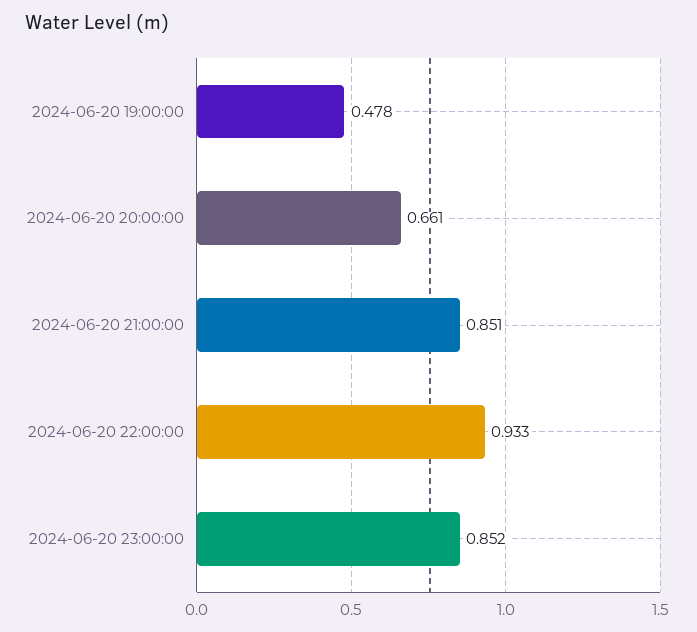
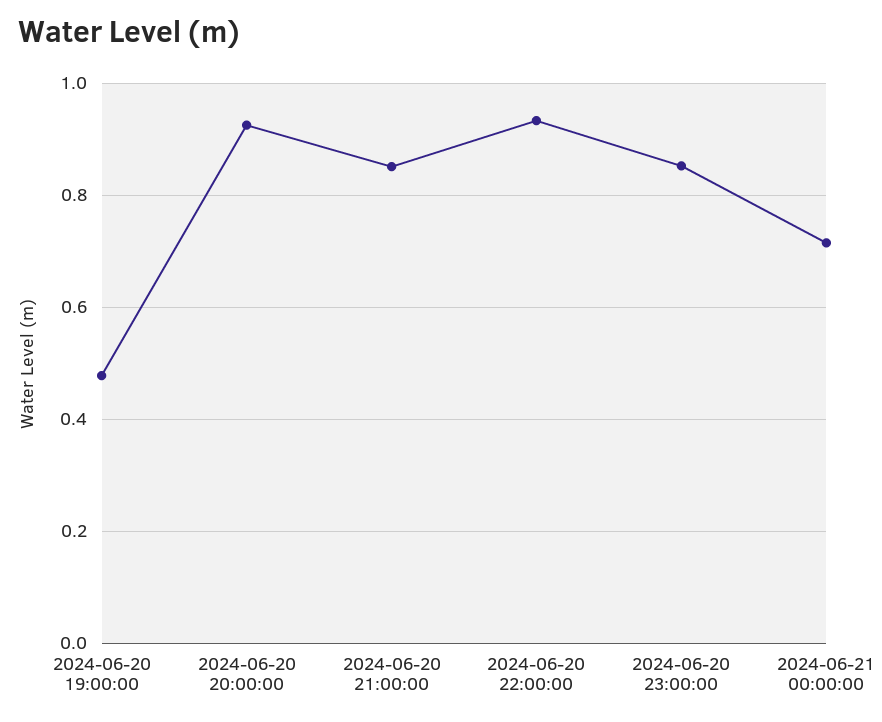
2024-06-20 20:00:00: 0.661 -> 0.92
2024-06-21 00:00:00: none -> 0.72

